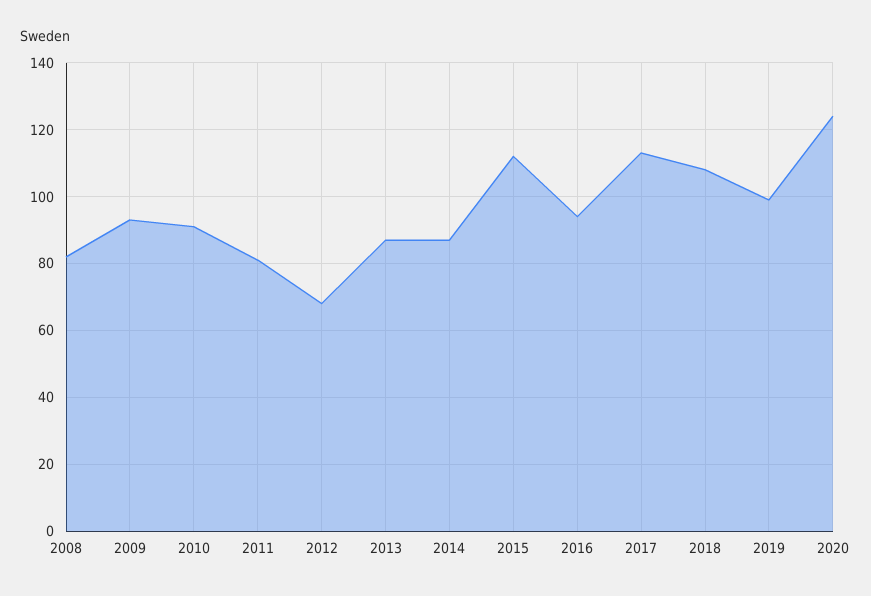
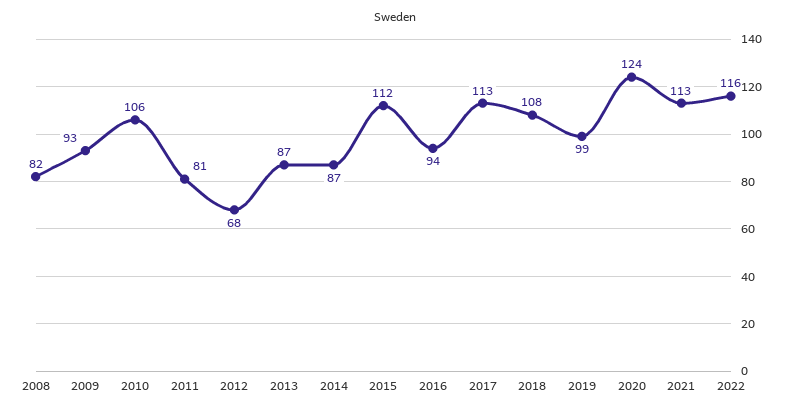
2010: 90 -> 106
2021: none -> 113
2022: none -> 116

